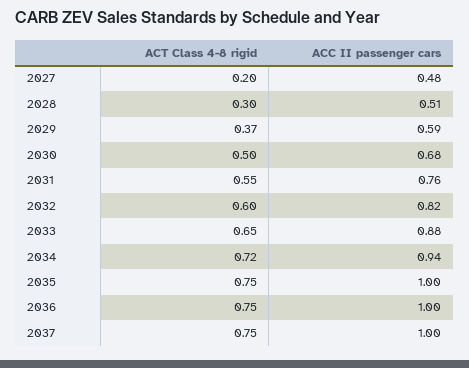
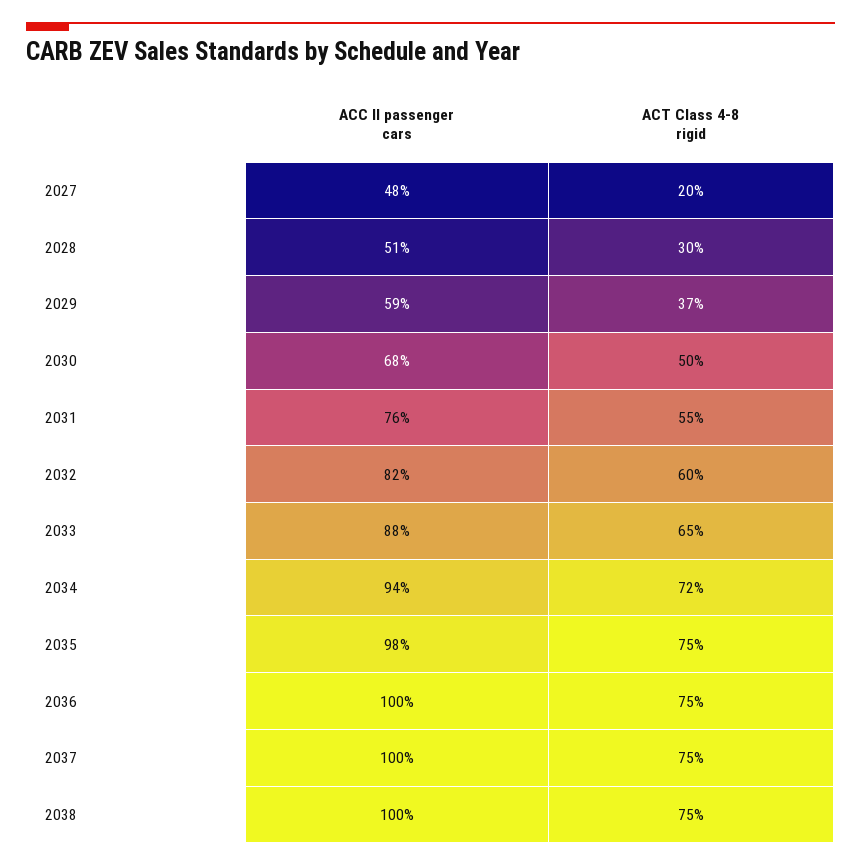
ACC II passenger cars, 2035: 1 -> 0.98
ACC II passenger cars, 2038: none -> 1
ACT Class 4-8 rigid, 2038: none -> 0.75

